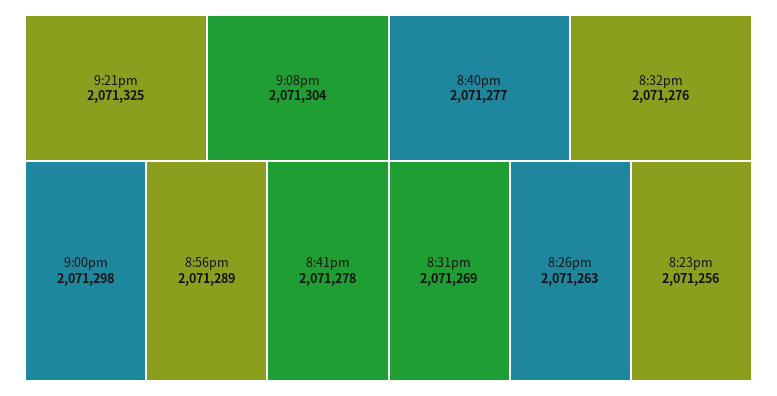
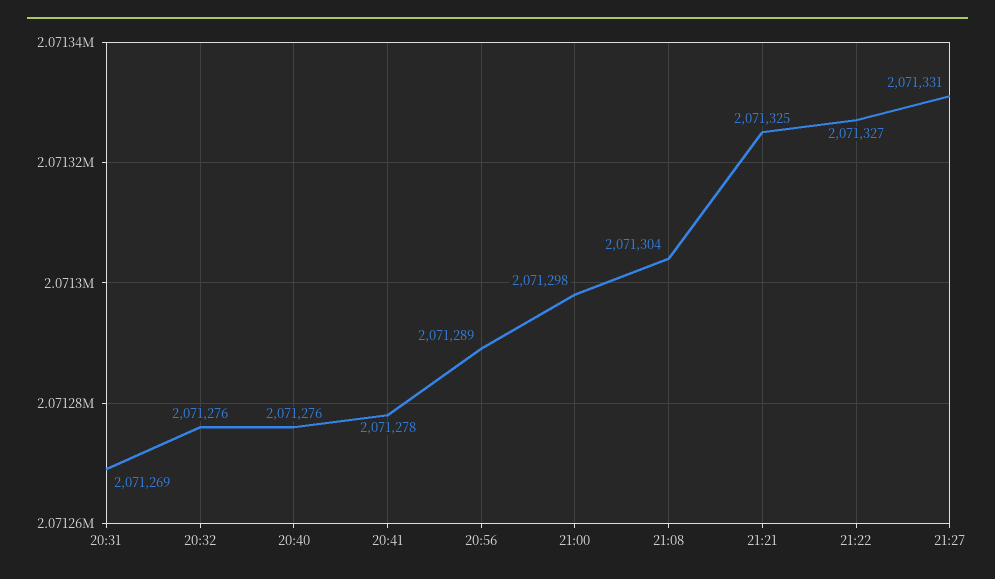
8:40pm: 2071277 -> 2071276
8:26pm: 2071263 -> none
8:23pm: 2071256 -> none
21:22: none -> 2071327
21:27: none -> 2071331

